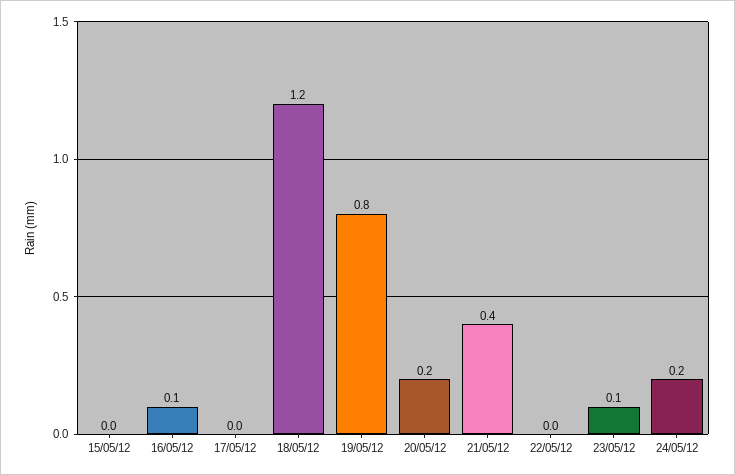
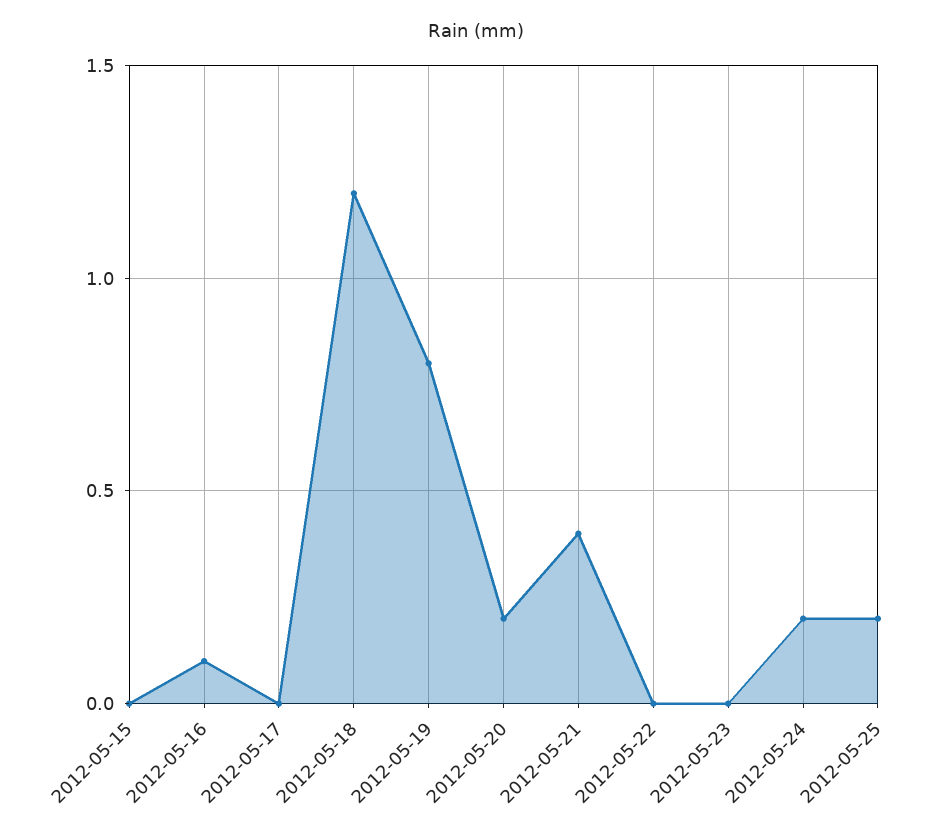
23/05/12: 0.1 -> 0
2012-05-25: none -> 0.2

